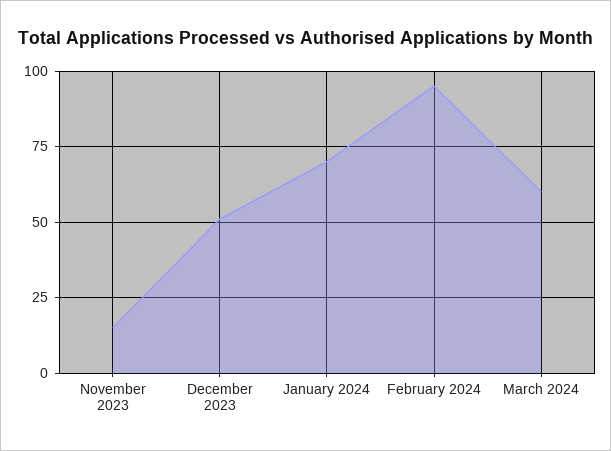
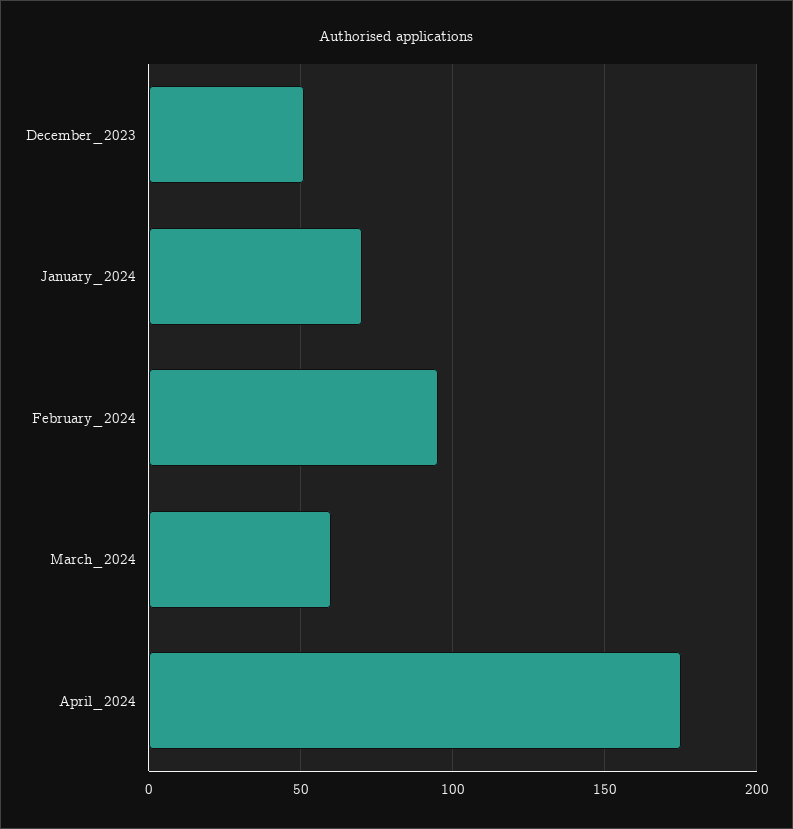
November 2023: 15 -> none
April_2024: none -> 175

